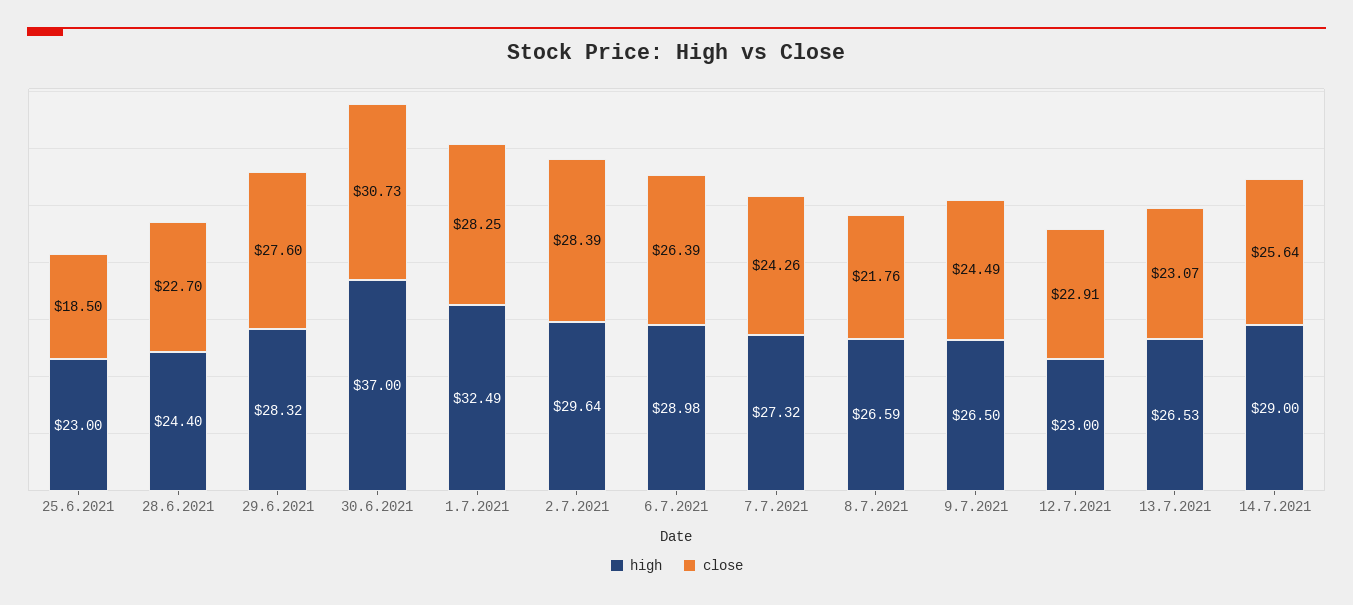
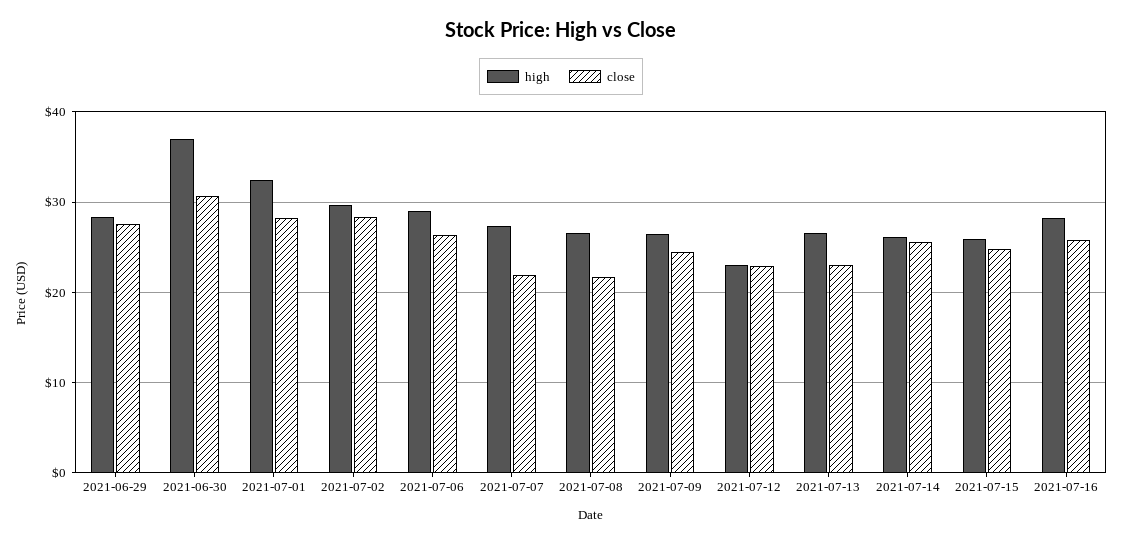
high, 25.6.2021: 23 -> none
close, 25.6.2021: 18.5 -> none
high, 28.6.2021: 24.4 -> none
close, 28.6.2021: 22.7 -> none
close, 7.7.2021: 24.26 -> 22
high, 14.7.2021: 29 -> 26
high, 2021-07-15: none -> 26
close, 2021-07-15: none -> 25
high, 2021-07-16: none -> 28
close, 2021-07-16: none -> 26

